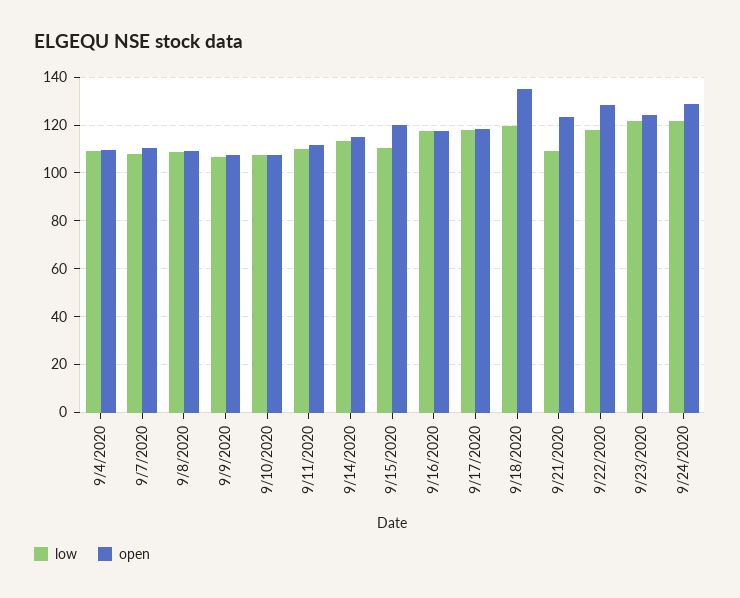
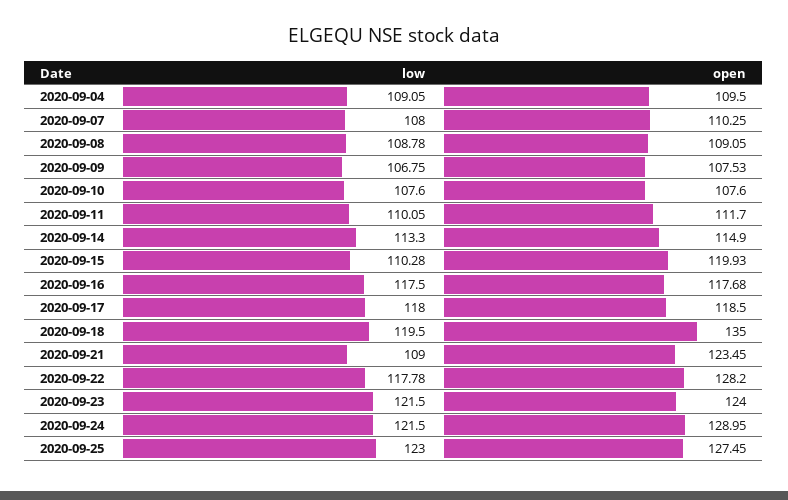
low, 2020-09-25: none -> 123
open, 2020-09-25: none -> 127.45

